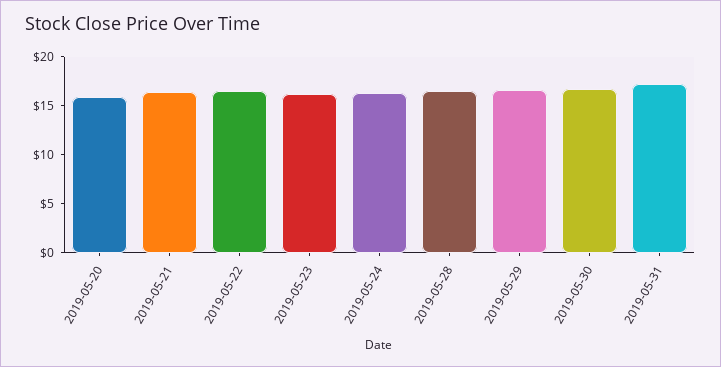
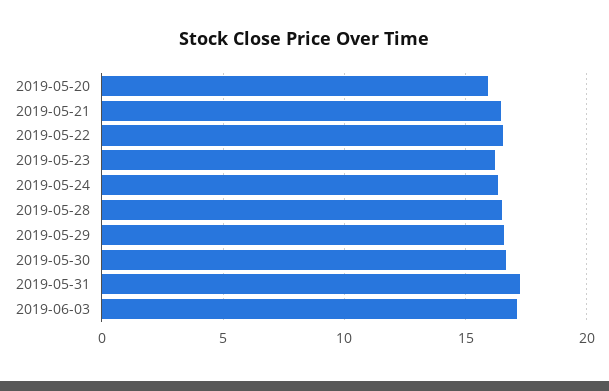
2019-06-03: none -> 17

